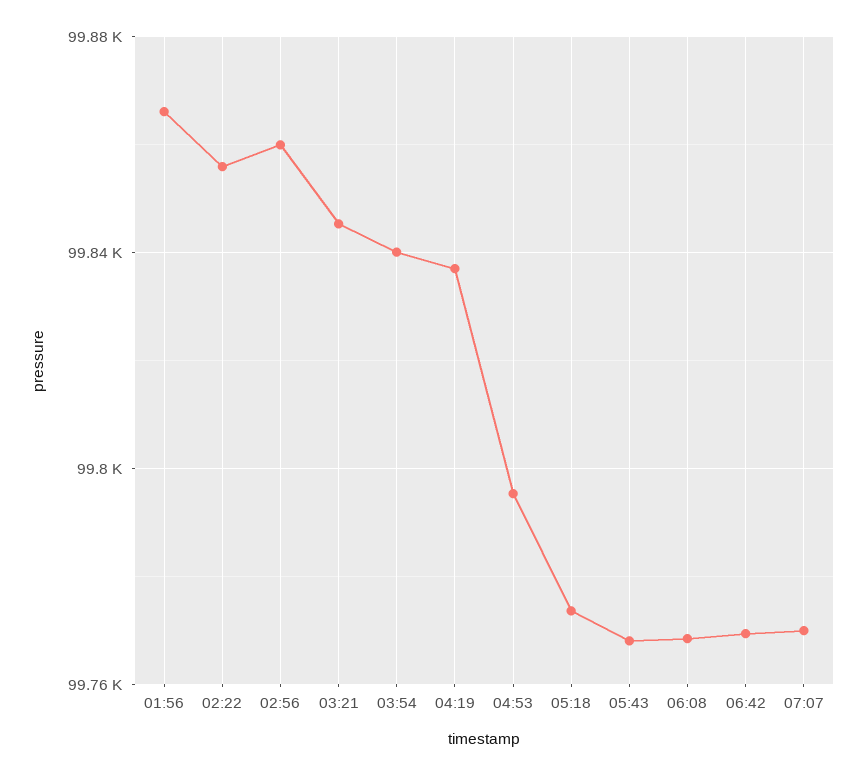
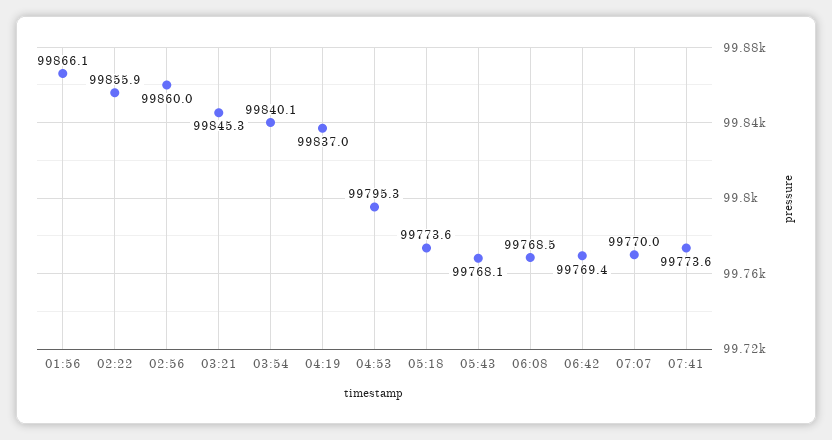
07:41: none -> 99773.6

